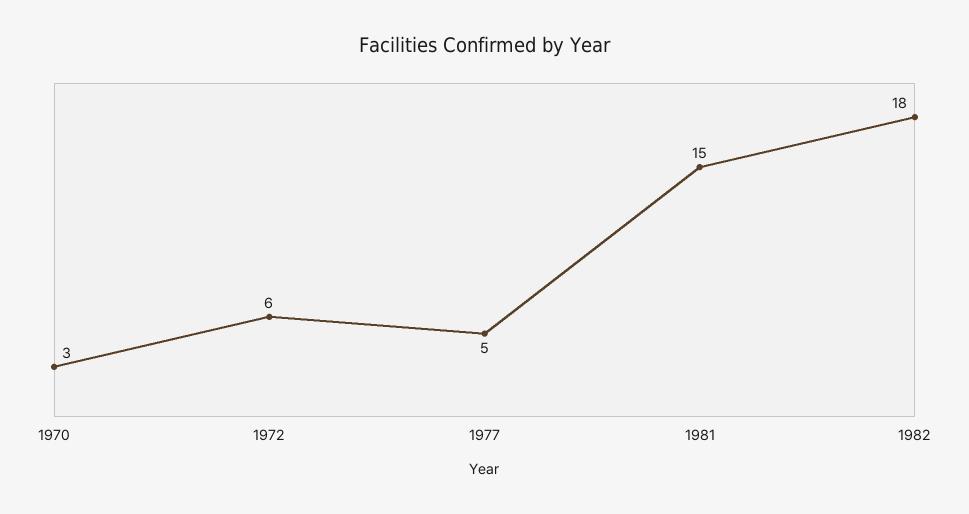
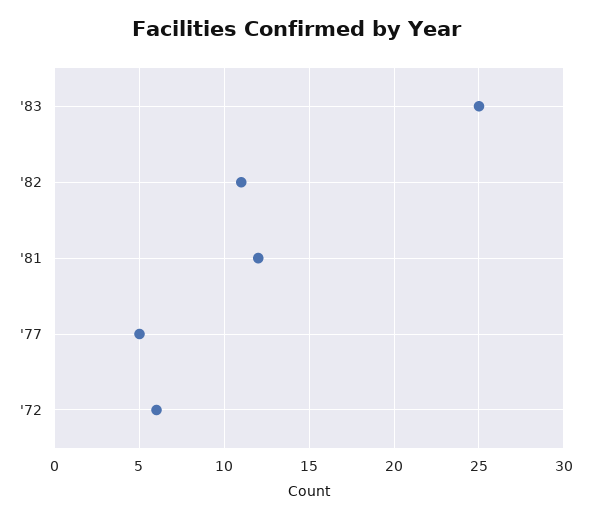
1970: 3 -> none
1981: 15 -> 12
1982: 18 -> 11
'83: none -> 25

